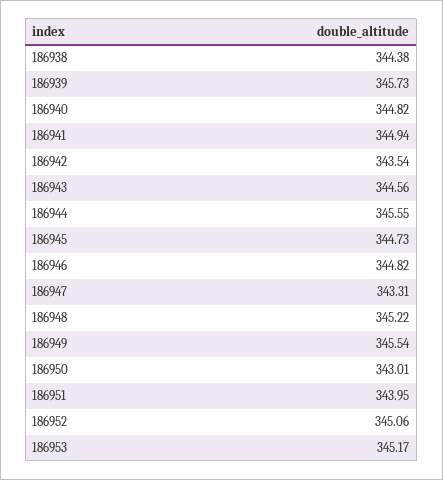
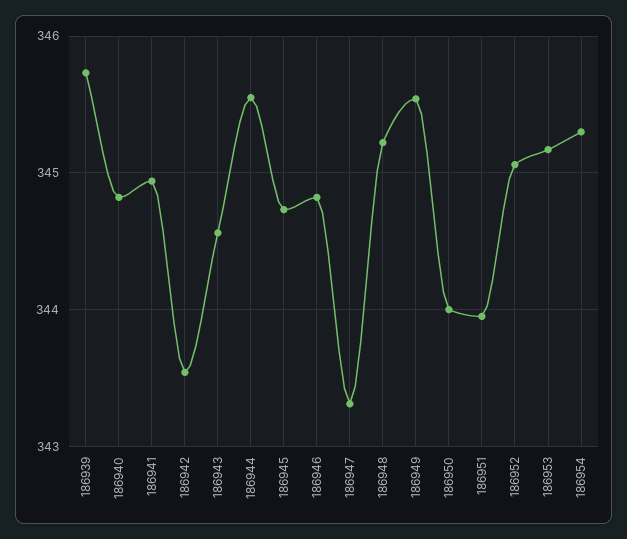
186938: 344.38 -> none
186950: 343.01 -> 344
186954: none -> 345.3

